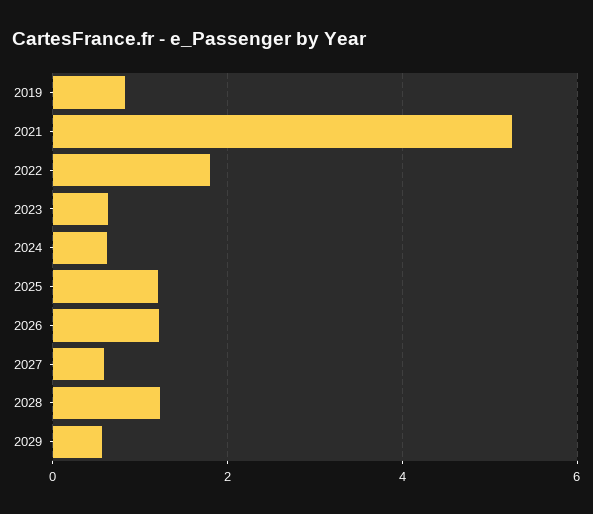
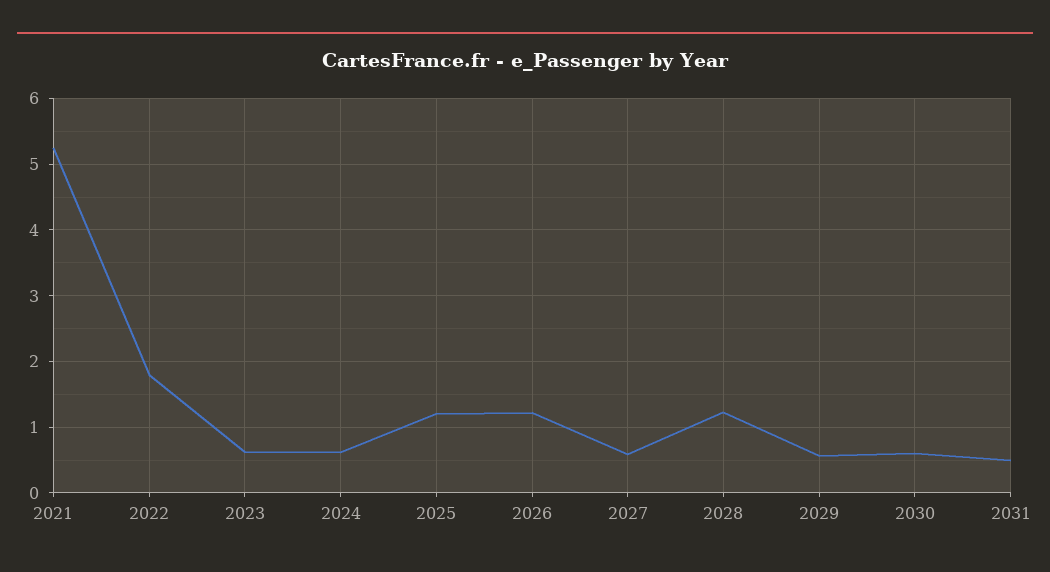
2019: 0.8 -> none
2030: none -> 0.6
2031: none -> 0.5

